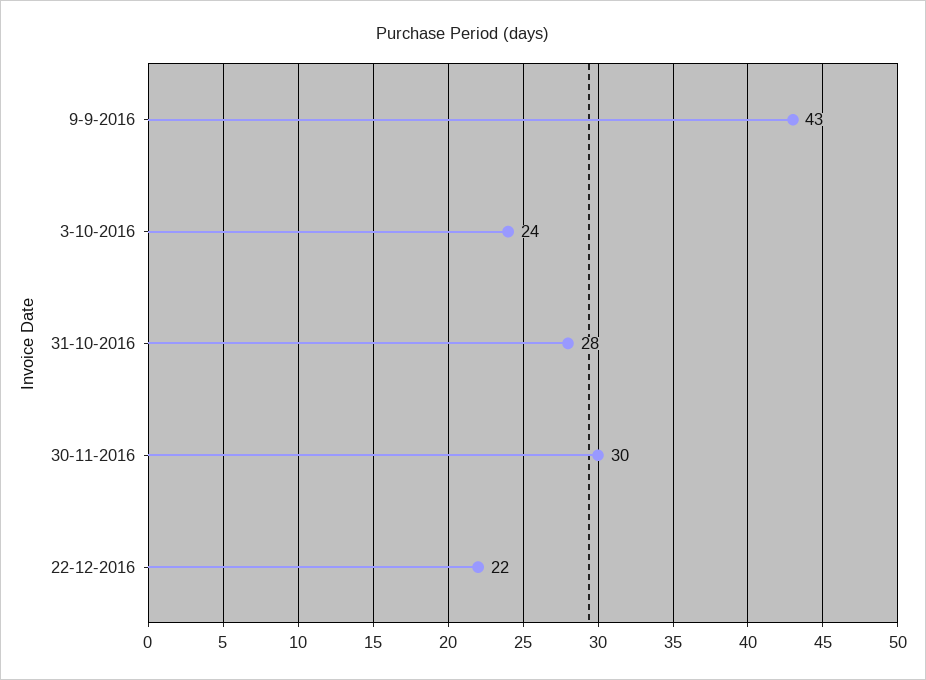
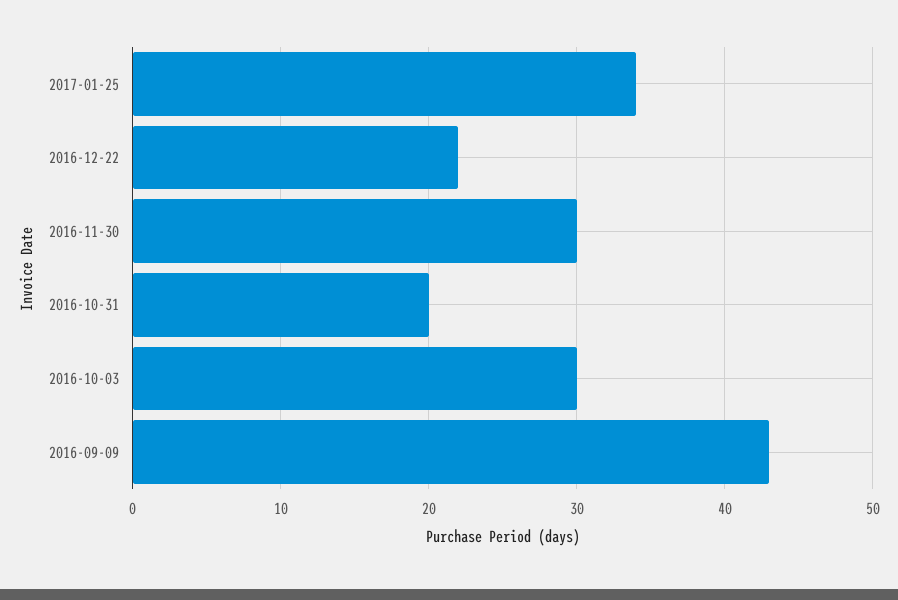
3-10-2016: 24 -> 30
31-10-2016: 28 -> 20
2017-01-25: none -> 34

